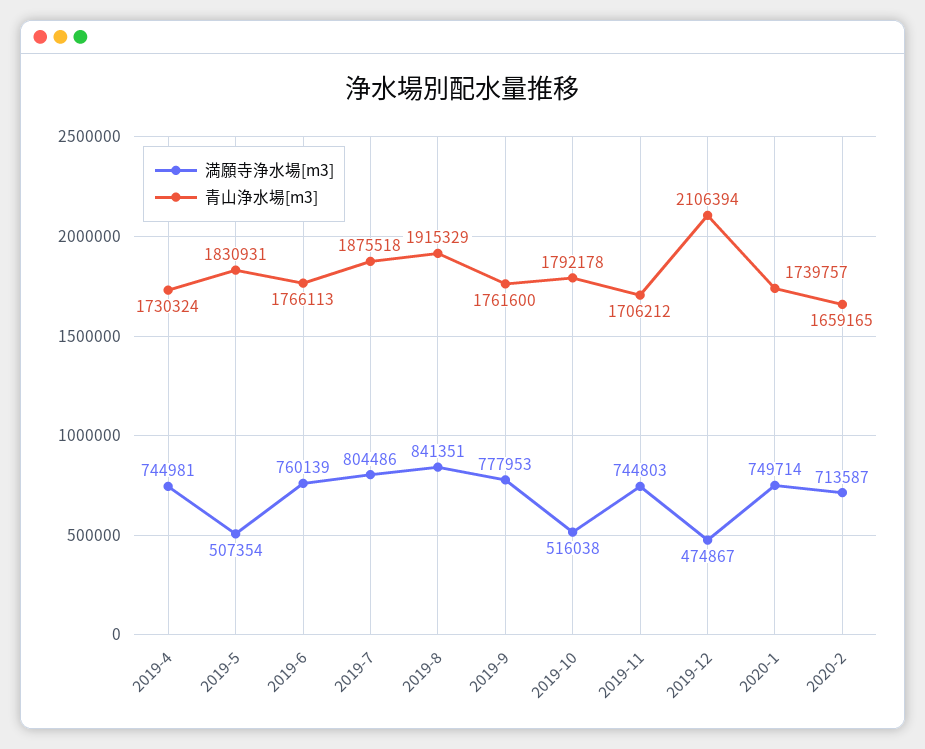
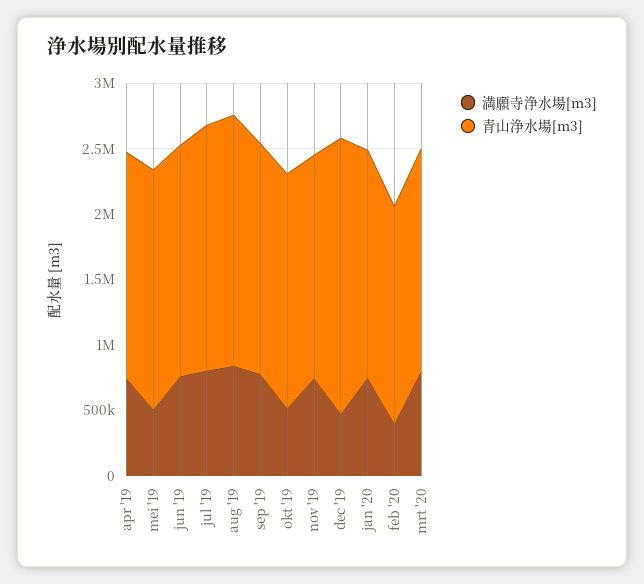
満願寺浄水場[m3], 2020-2: 713587 -> 400000
満願寺浄水場[m3], mrt '20: none -> 800000
青山浄水場[m3], mrt '20: none -> 1700000

